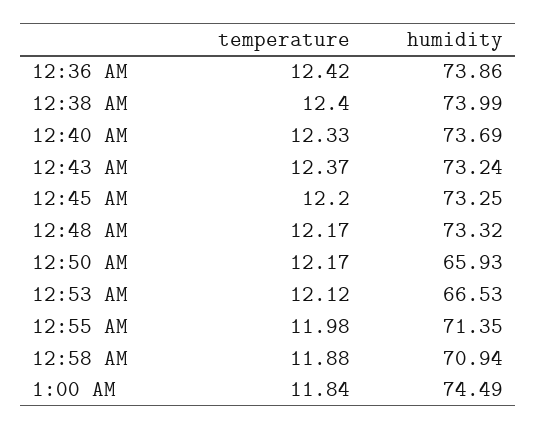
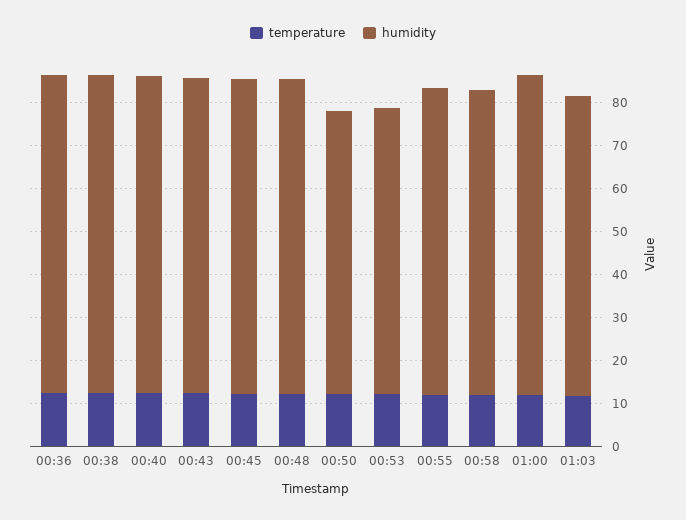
temperature, 01:03: none -> 12
humidity, 01:03: none -> 70

